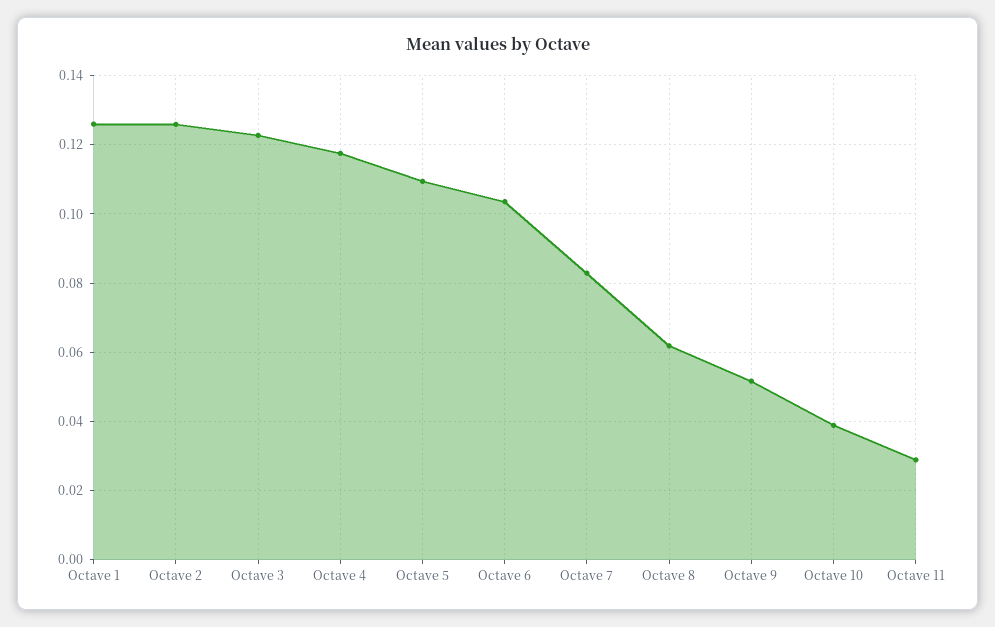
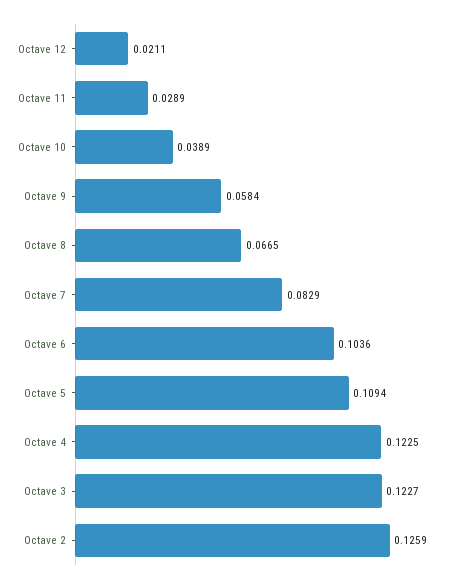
Octave 1: 0.126 -> none
Octave 4: 0.118 -> 0.1225
Octave 8: 0.062 -> 0.0665
Octave 9: 0.052 -> 0.0584
Octave 12: none -> 0.0211

